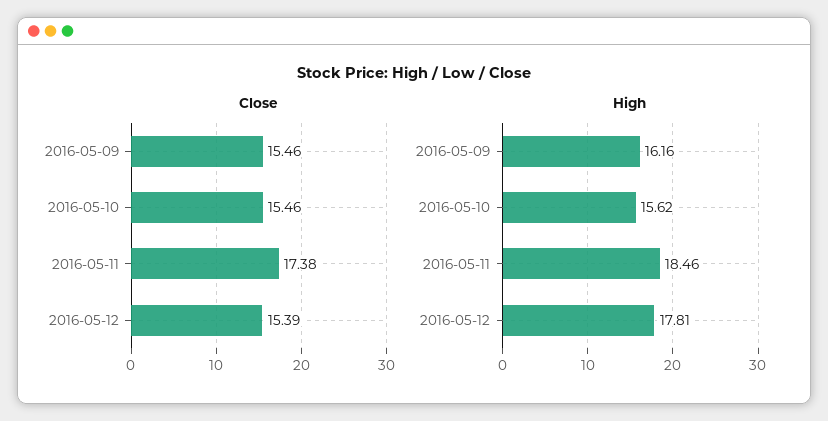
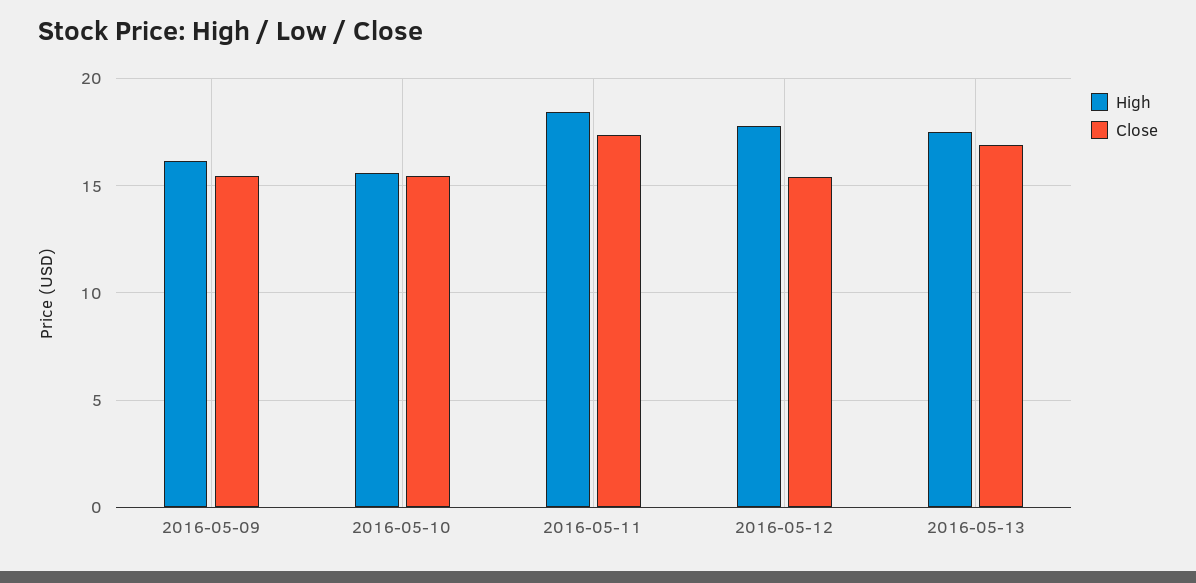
High, 2016-05-13: none -> 17.5
Close, 2016-05-13: none -> 17

